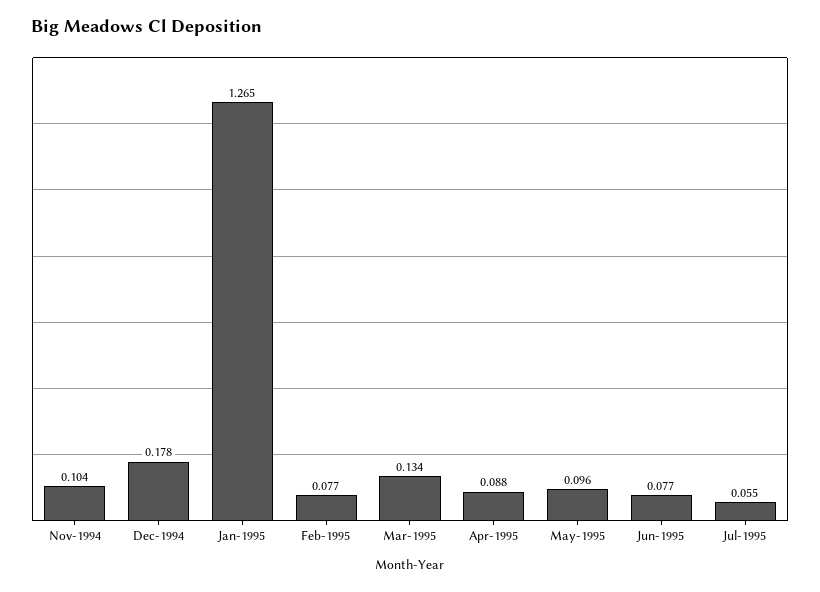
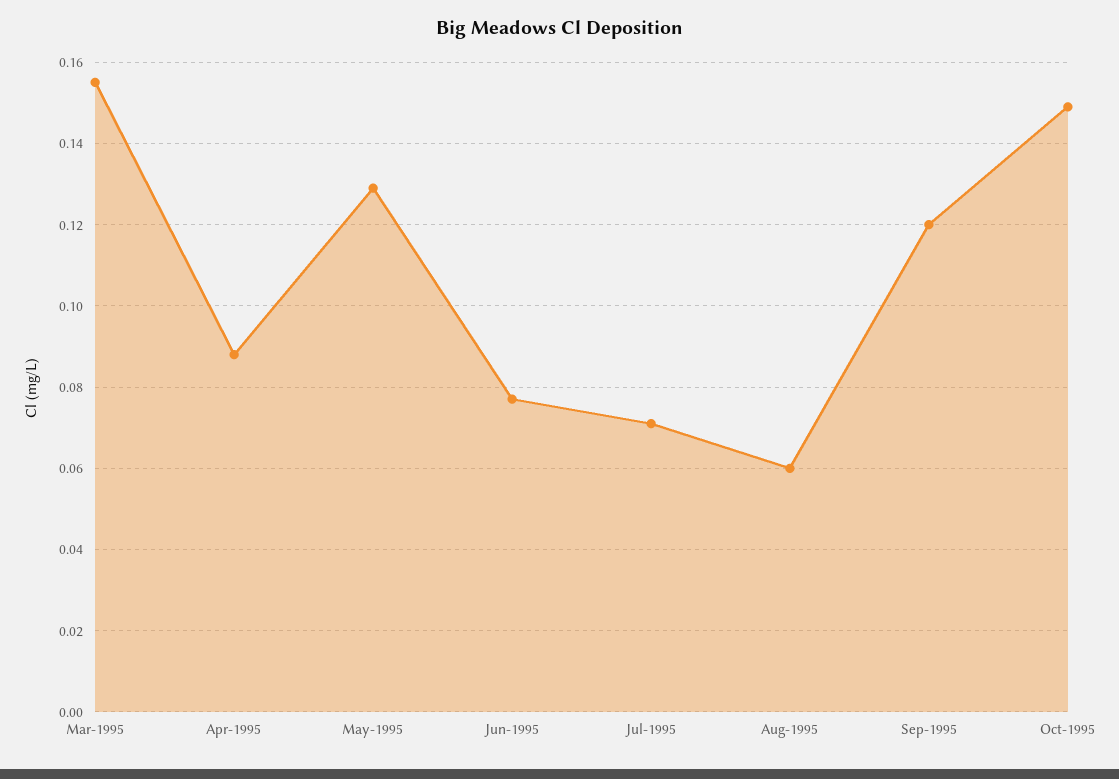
Nov-1994: 0.104 -> none
Dec-1994: 0.178 -> none
Jan-1995: 1.265 -> none
Feb-1995: 0.077 -> none
Mar-1995: 0.134 -> 0.155
May-1995: 0.096 -> 0.13
Jul-1995: 0.055 -> 0.07
Aug-1995: none -> 0.06
Sep-1995: none -> 0.12
Oct-1995: none -> 0.15

